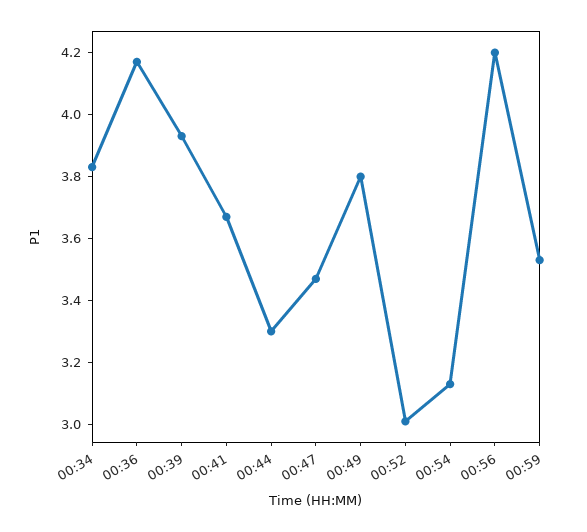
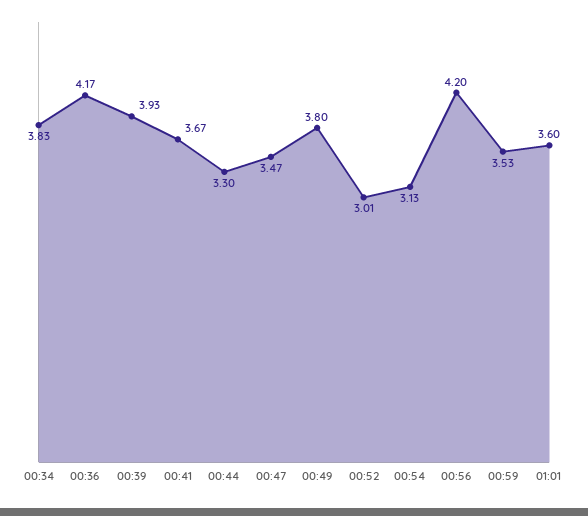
01:01: none -> 3.6

